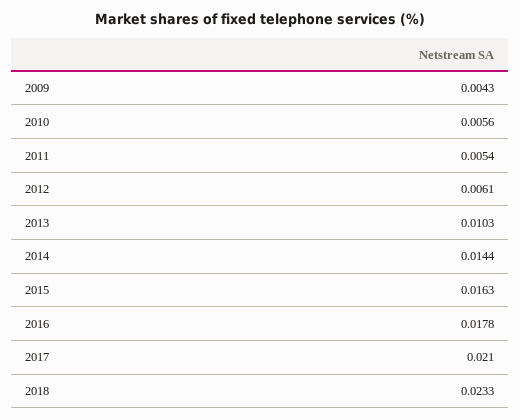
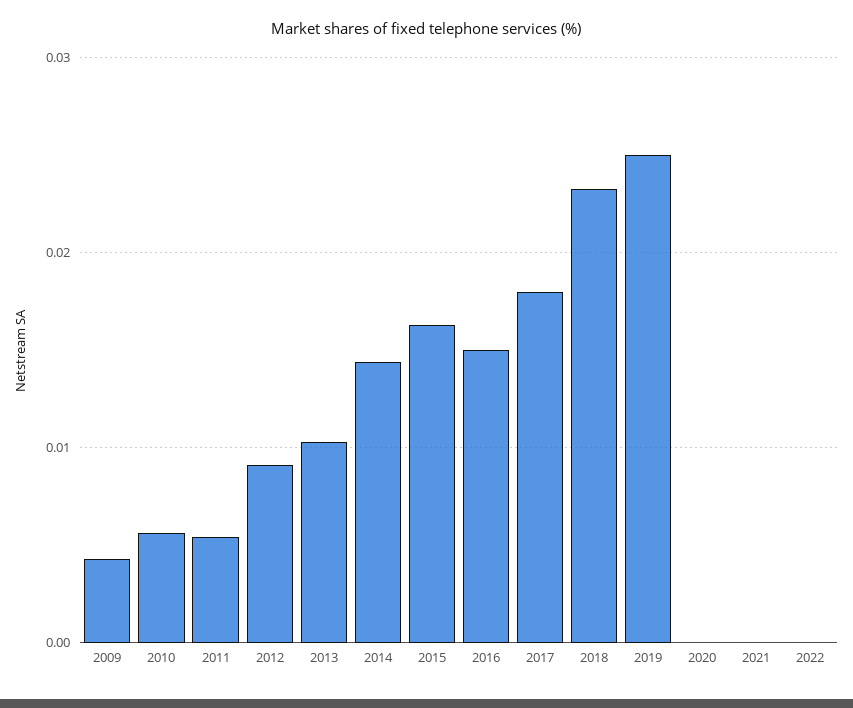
2012: 0.0061 -> 0.009
2016: 0.0178 -> 0.015
2017: 0.021 -> 0.018
2019: none -> 0.025
2020: none -> 0
2021: none -> 0
2022: none -> 0

